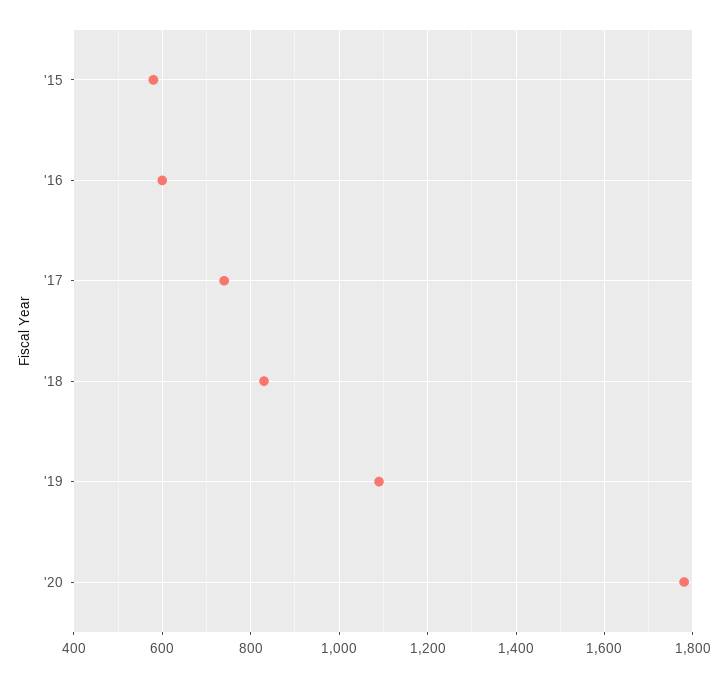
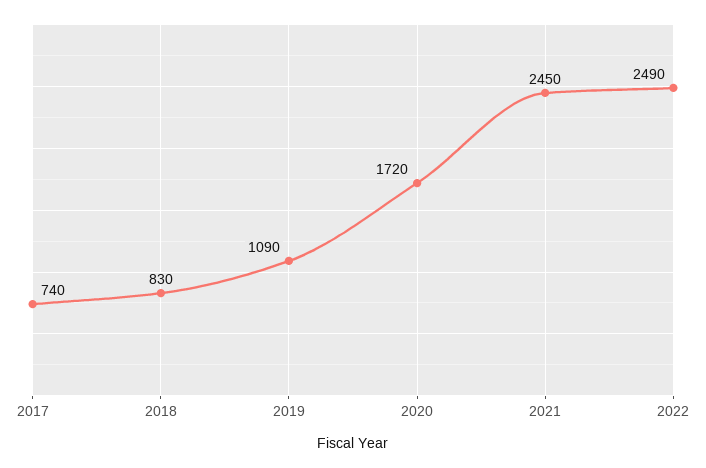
'15: 580 -> none
'16: 600 -> none
'20: 1780 -> 1720
2021: none -> 2450
2022: none -> 2490

